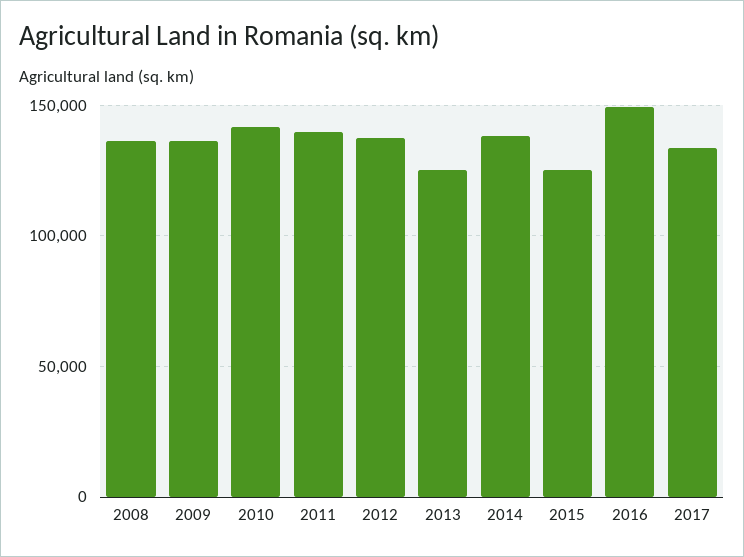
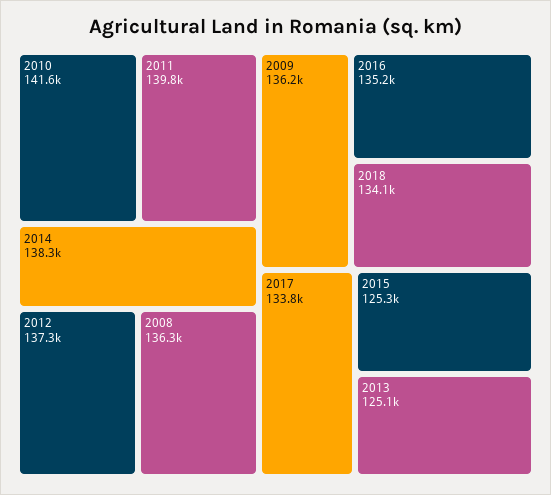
2016: 150000 -> 135200
2018: none -> 134100

